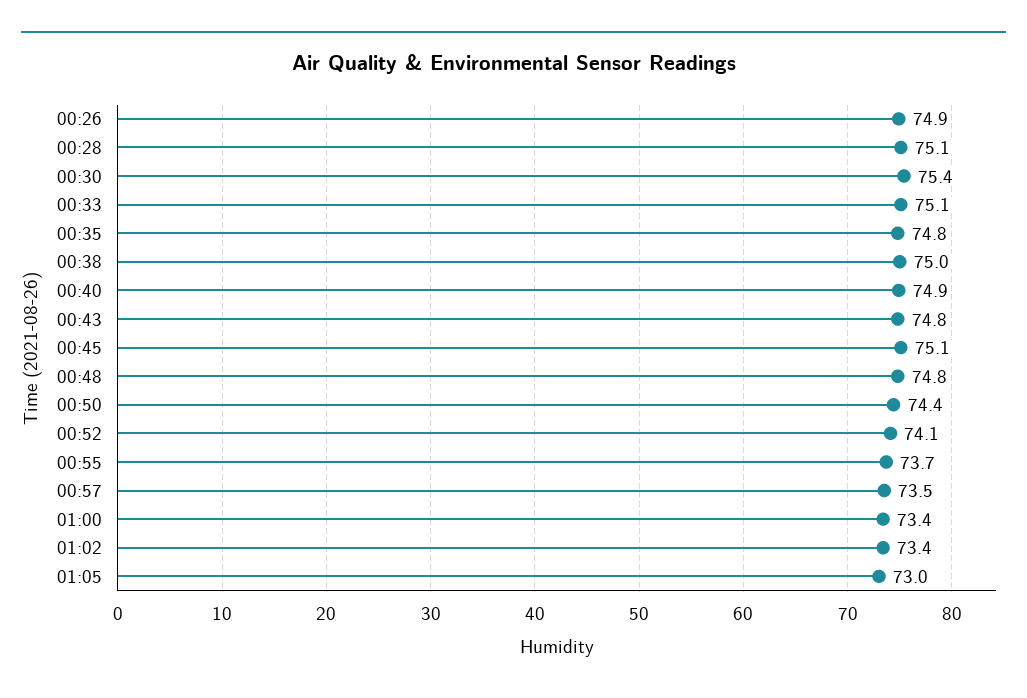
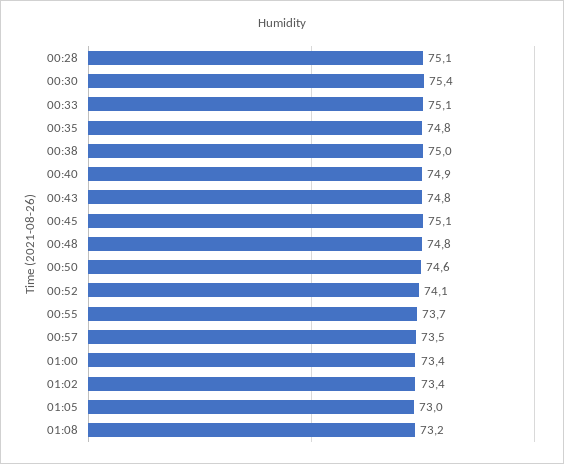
00:26: 74.9 -> none
00:50: 74.4 -> 74.6
01:08: none -> 73.2

